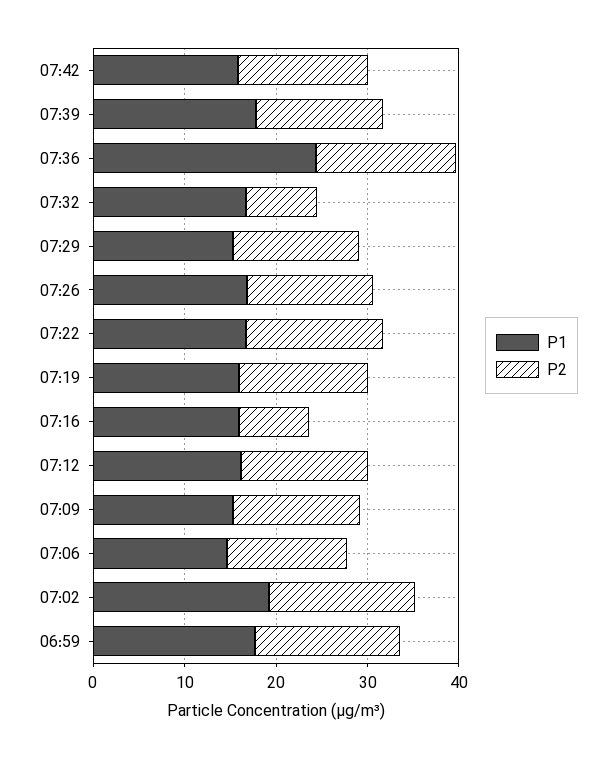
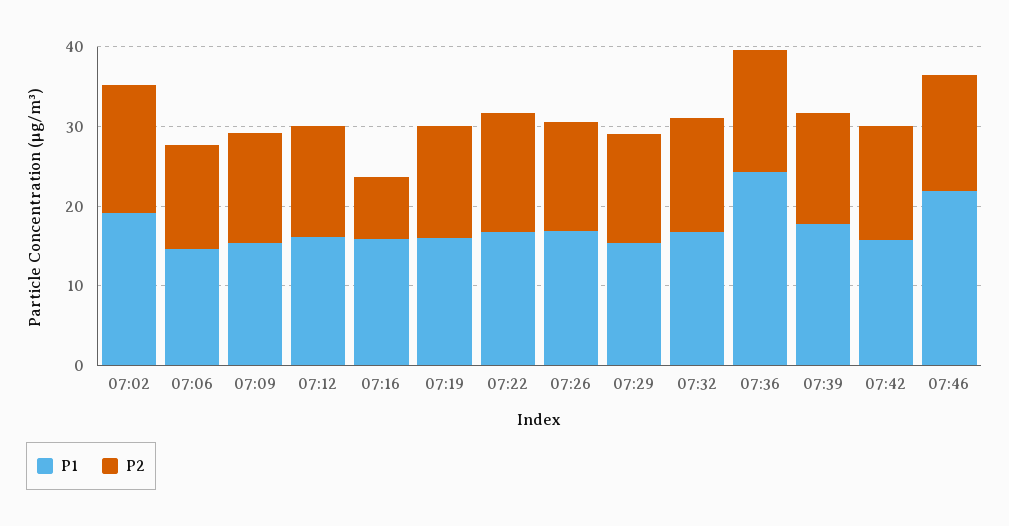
P2, 07:32: 8 -> 14
P1, 06:59: 18 -> none
P2, 06:59: 16 -> none
P1, 07:46: none -> 22
P2, 07:46: none -> 14

